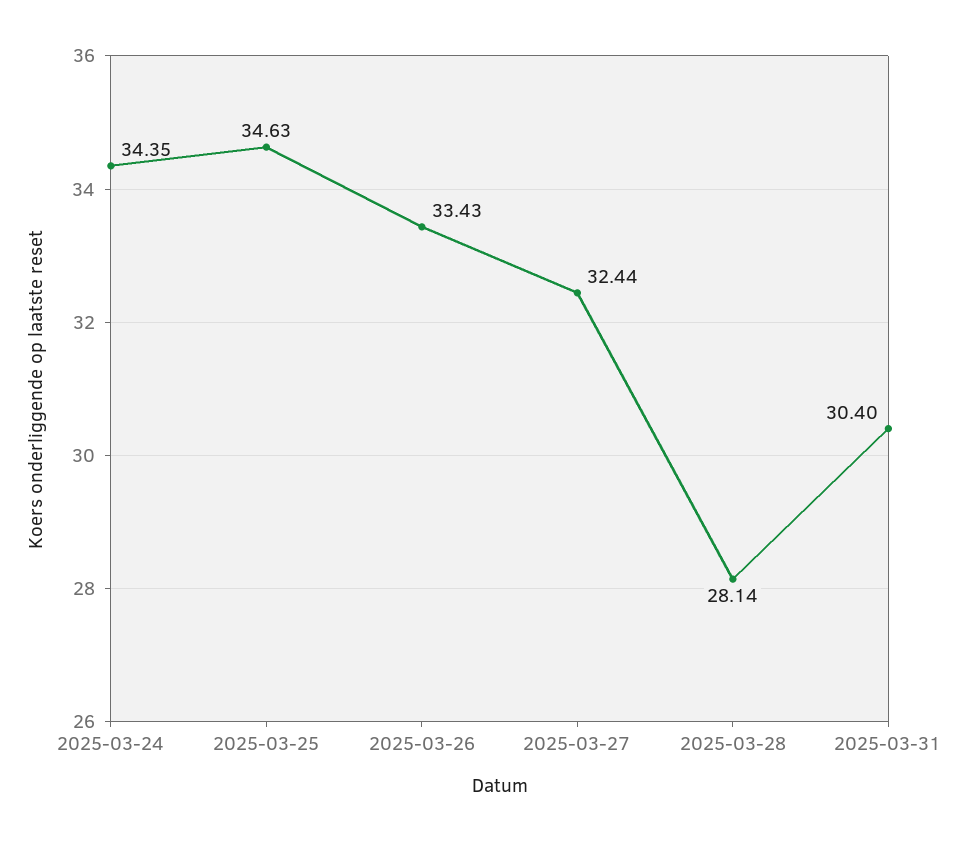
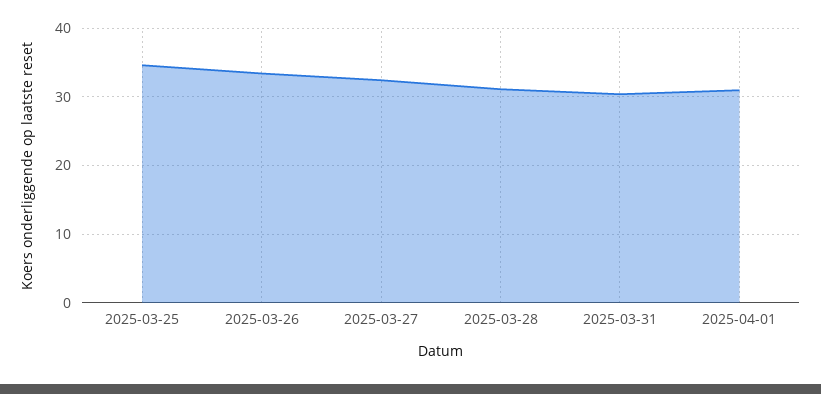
2025-03-24: 34.35 -> none
2025-03-28: 28.14 -> 31
2025-04-01: none -> 31

